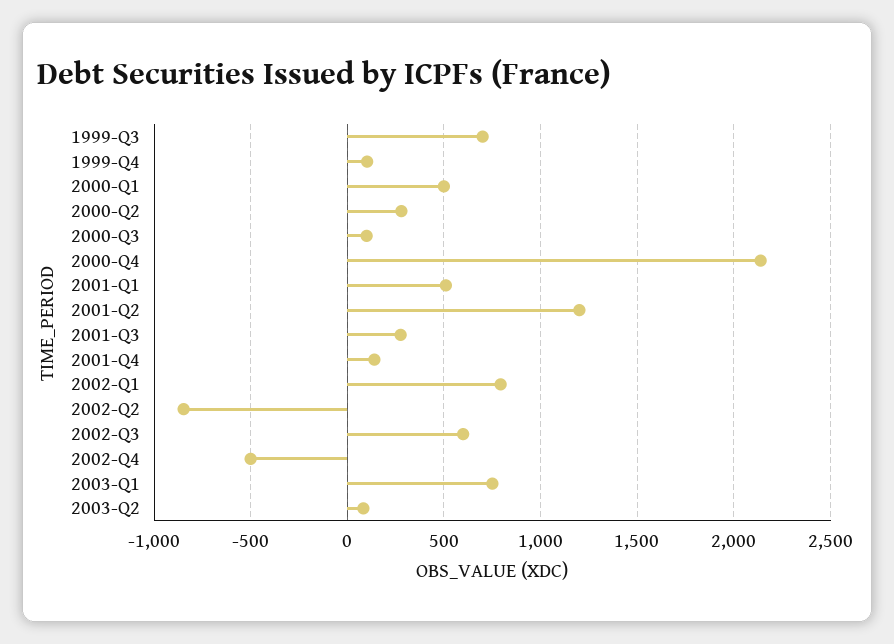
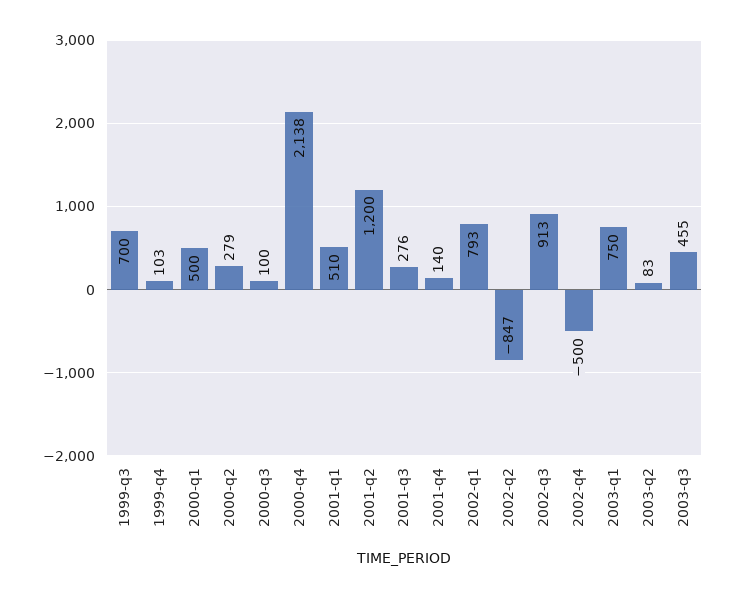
2002-Q3: 600 -> 913
2003-q3: none -> 455

